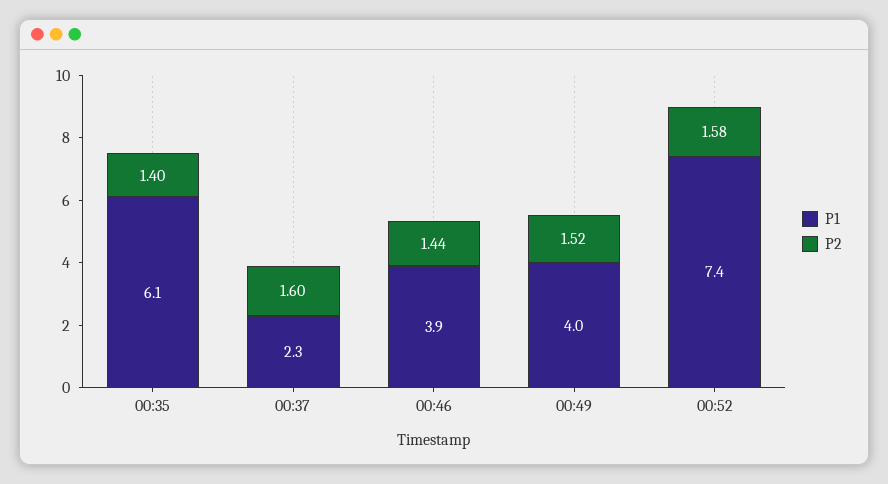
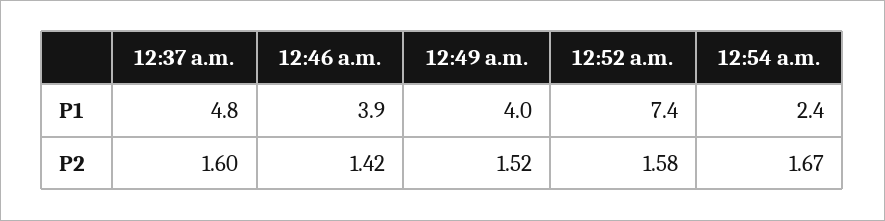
P1, 00:35: 6.1 -> none
P2, 00:35: 1.4 -> none
P1, 00:37: 2.3 -> 4.8
P2, 00:46: 1.44 -> 1.42
P1, 12:54 a.m.: none -> 2.4
P2, 12:54 a.m.: none -> 1.67

